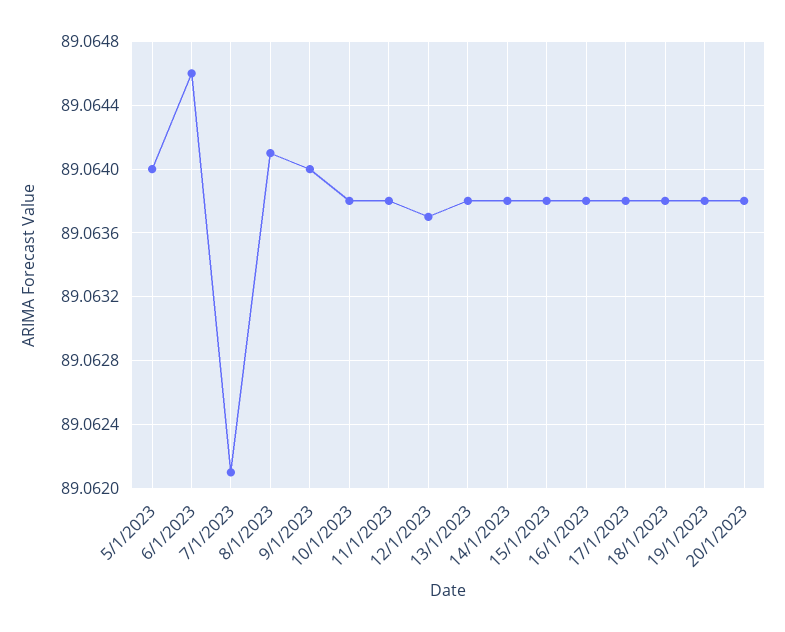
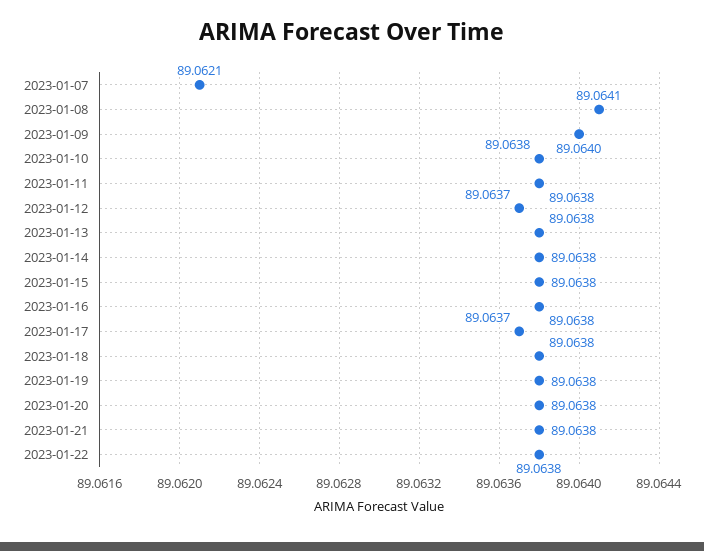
5/1/2023: 89.064 -> none
6/1/2023: 89.0646 -> none
17/1/2023: 89.0638 -> 89.0637
2023-01-21: none -> 89.0638
2023-01-22: none -> 89.0638

